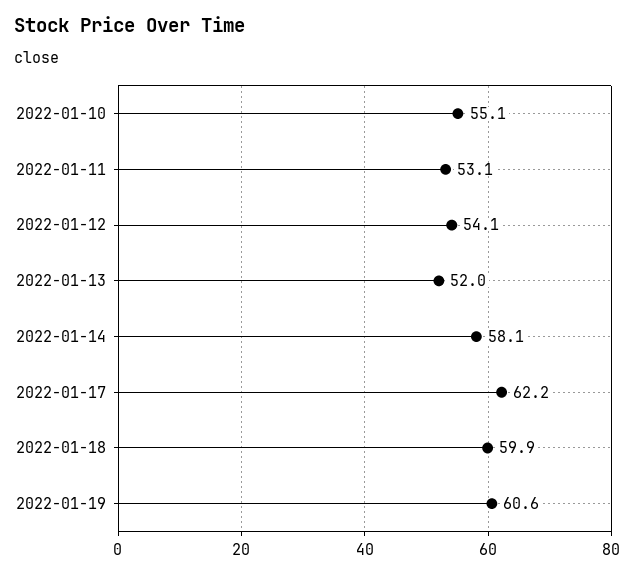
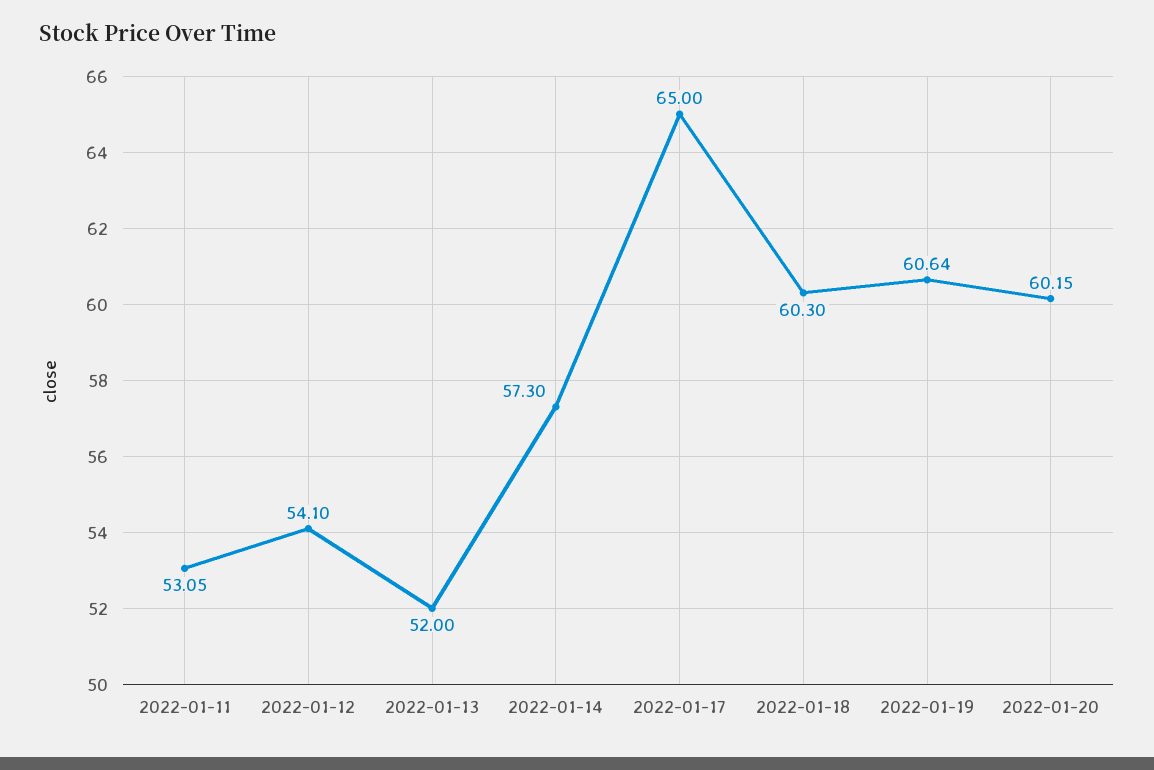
2022-01-10: 55.1 -> none
2022-01-14: 58.1 -> 57.3
2022-01-17: 62.2 -> 65
2022-01-18: 59.9 -> 60.3
2022-01-20: none -> 60.15

